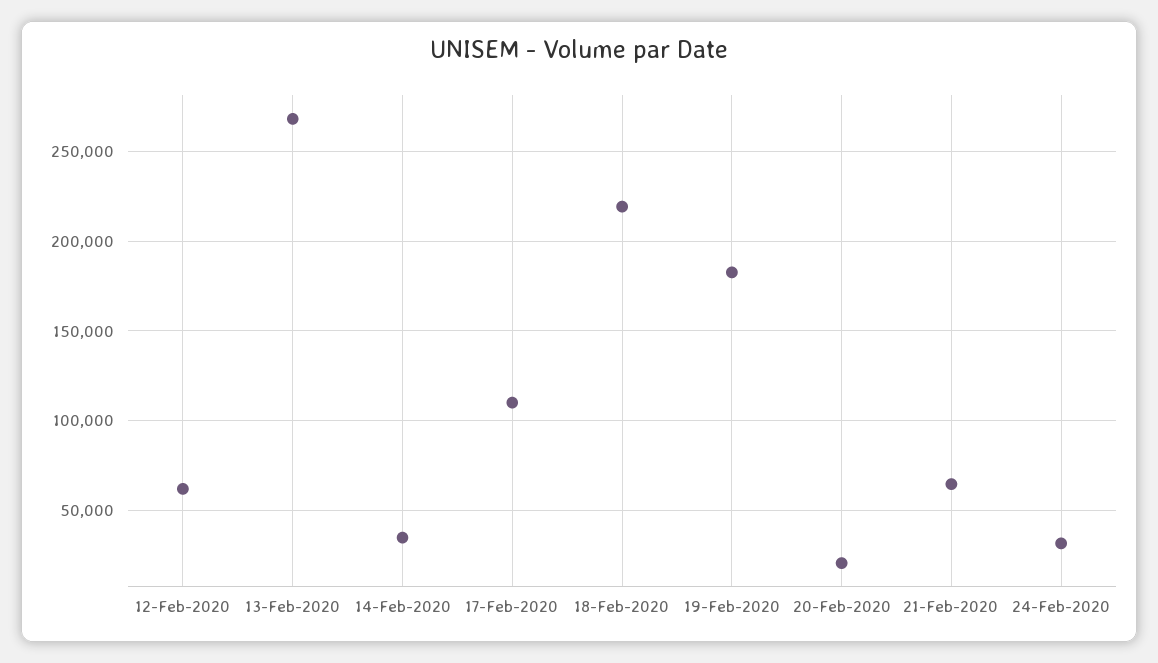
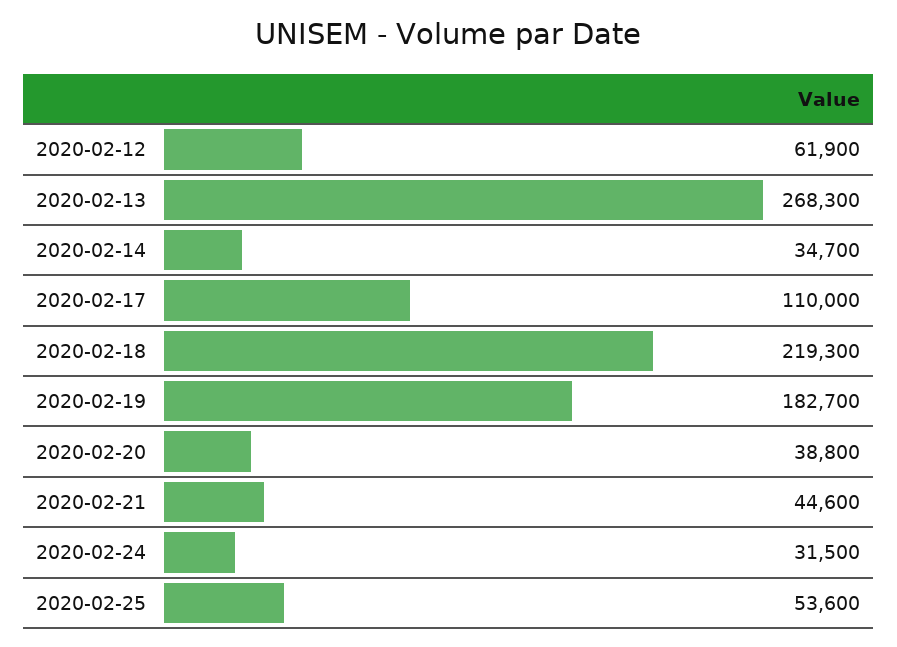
20-Feb-2020: 20000 -> 38800
21-Feb-2020: 65000 -> 44600
2020-02-25: none -> 53600

